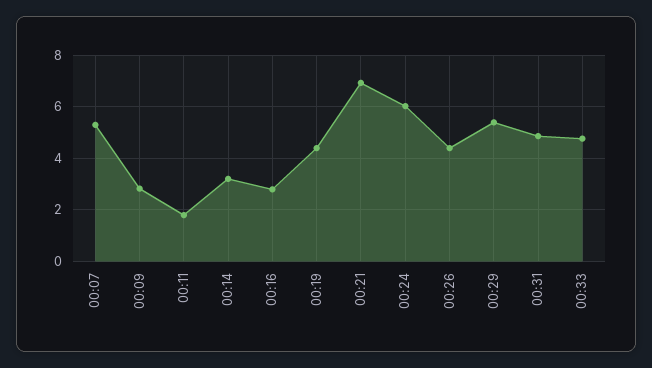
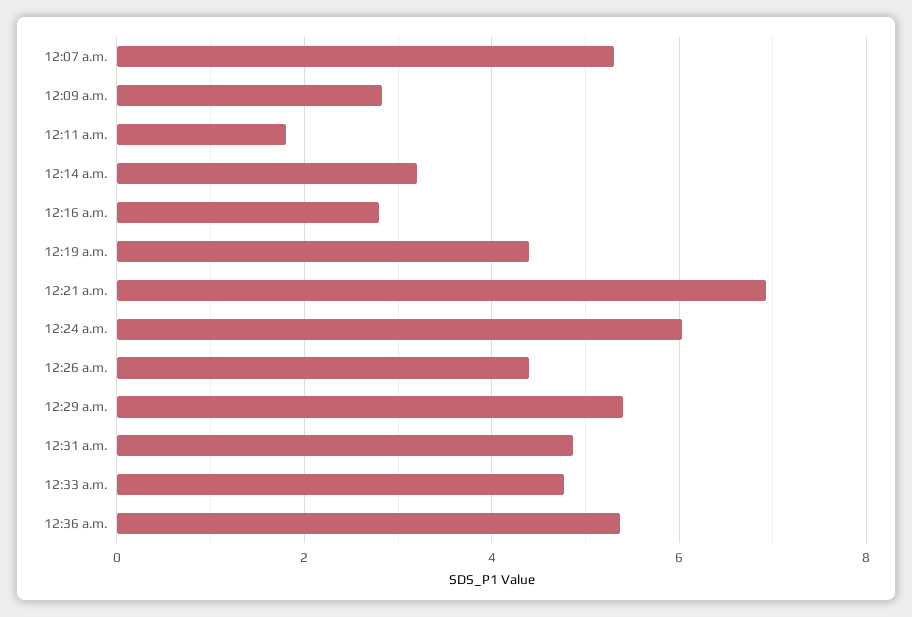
12:36 a.m.: none -> 5.4

